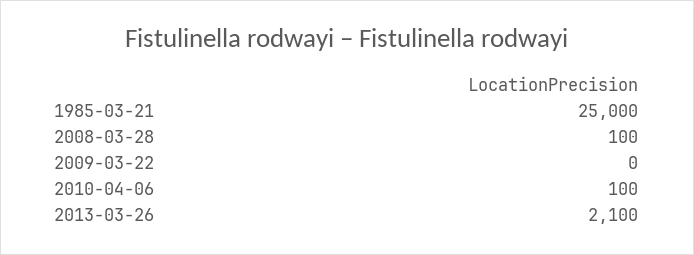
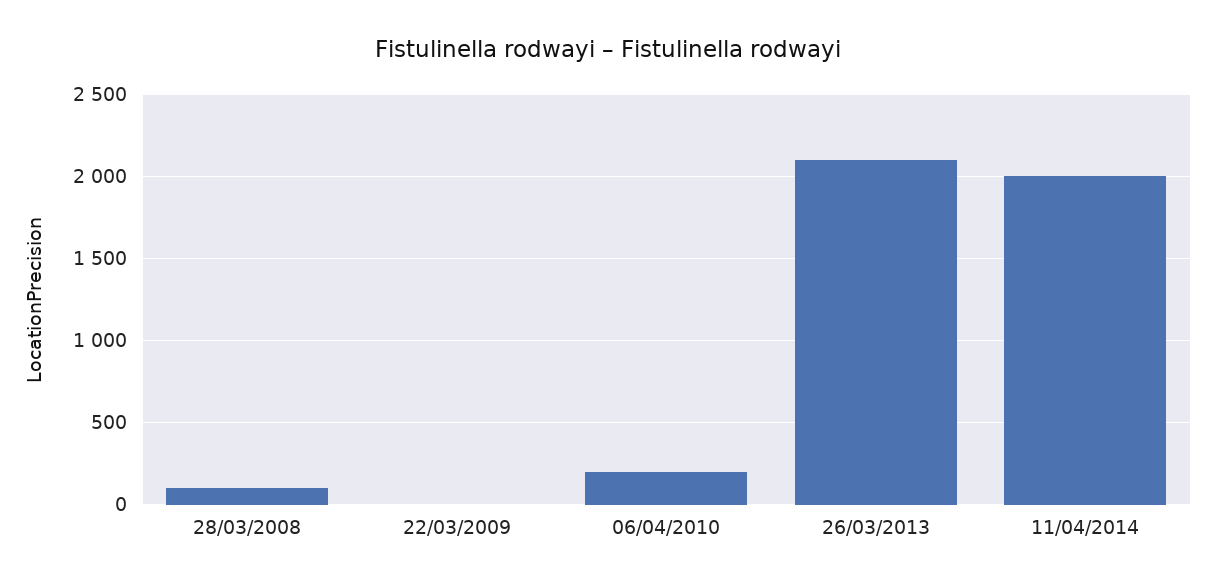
1985-03-21: 25000 -> none
2010-04-06: 100 -> 200
11/04/2014: none -> 2000

